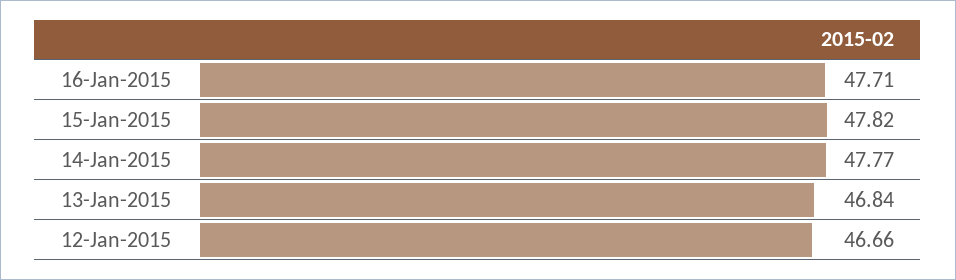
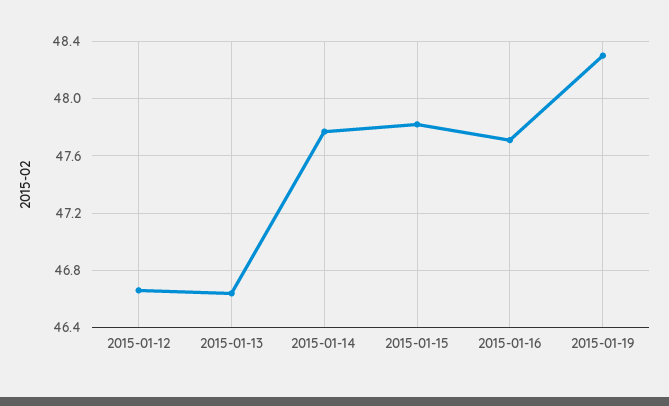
13-Jan-2015: 46.84 -> 46.65
2015-01-19: none -> 48.3

